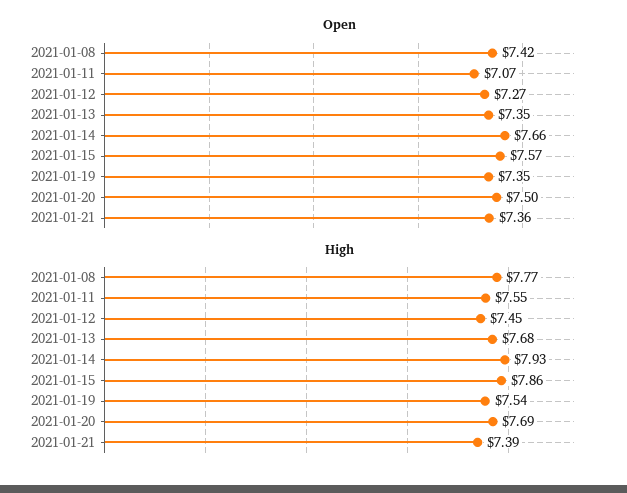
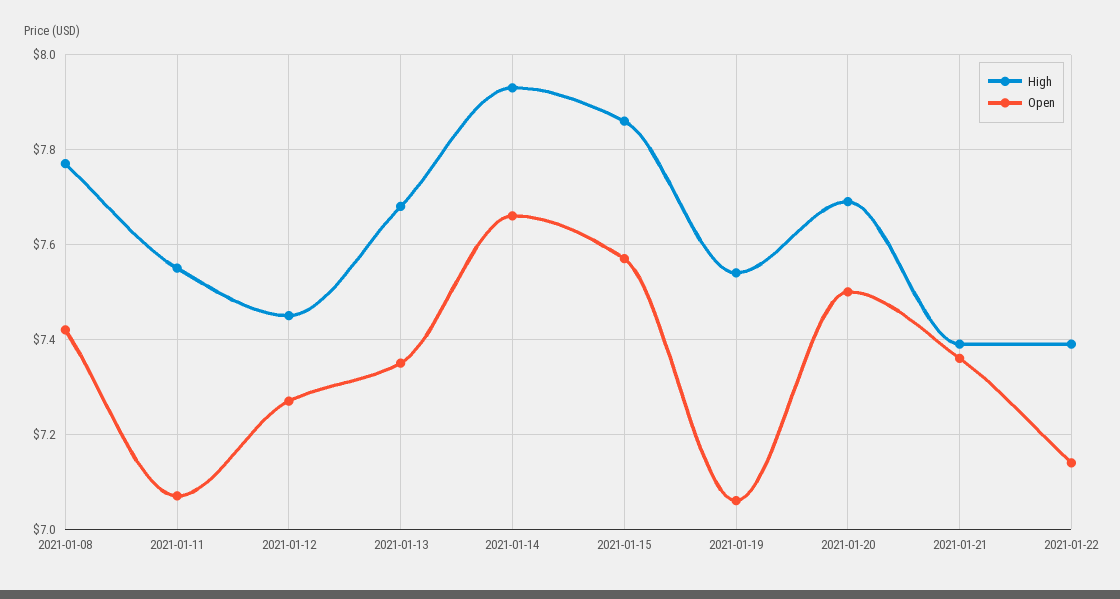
Open, 2021-01-19: 7.35 -> 7.05
High, 2021-01-22: none -> 7.4
Open, 2021-01-22: none -> 7.15

